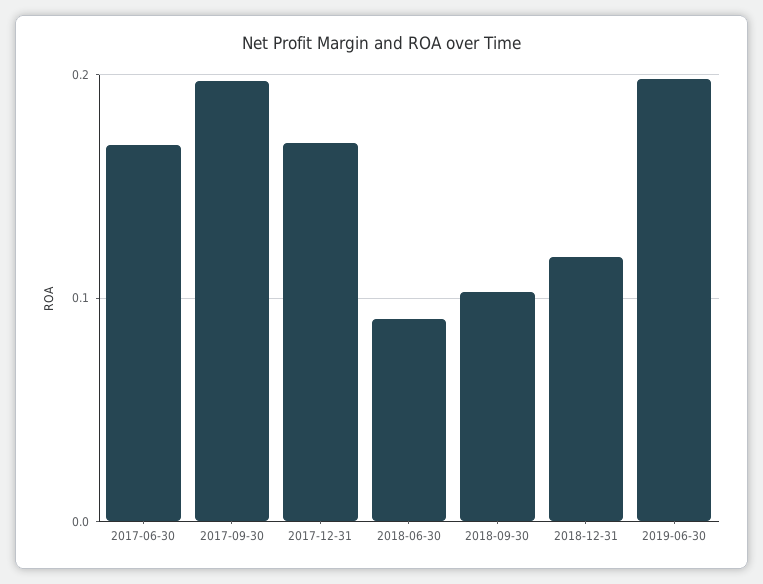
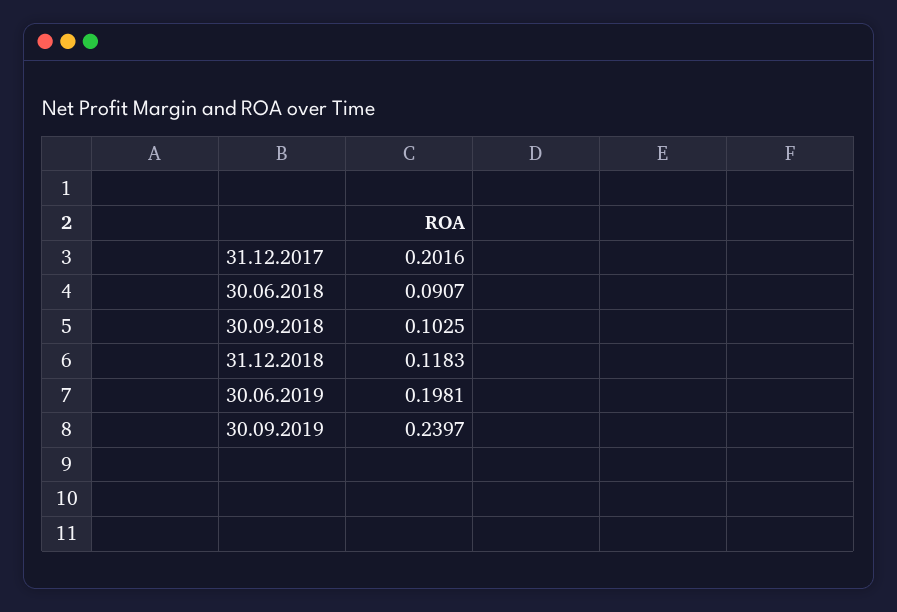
2017-06-30: 0.17 -> none
2017-09-30: 0.2 -> none
2017-12-31: 0.17 -> 0.2016
30.09.2019: none -> 0.2397

